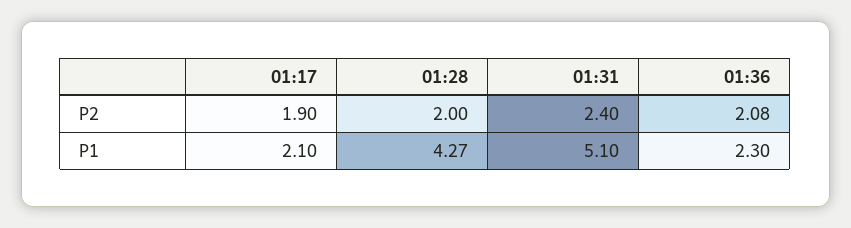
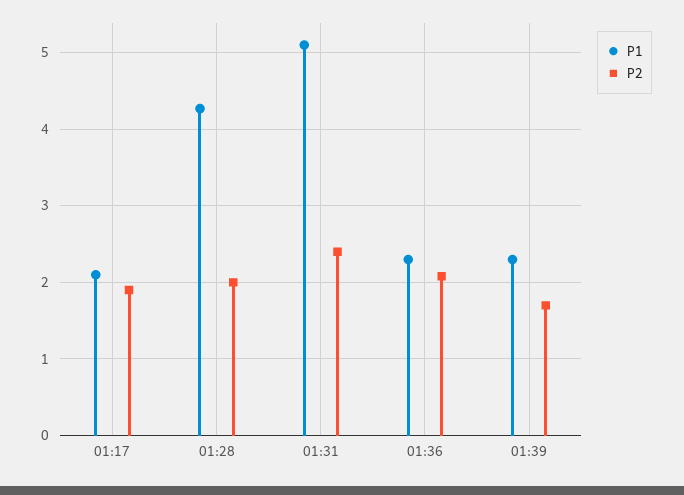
P1, 01:39: none -> 2.3
P2, 01:39: none -> 1.7

